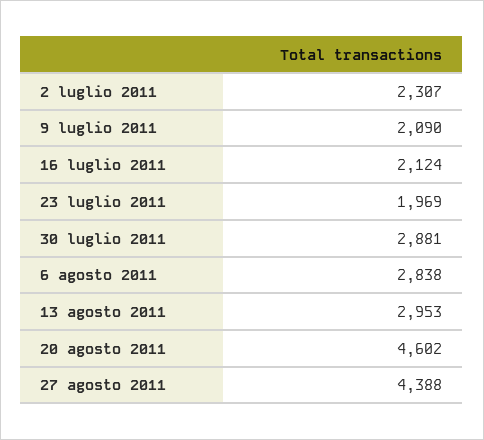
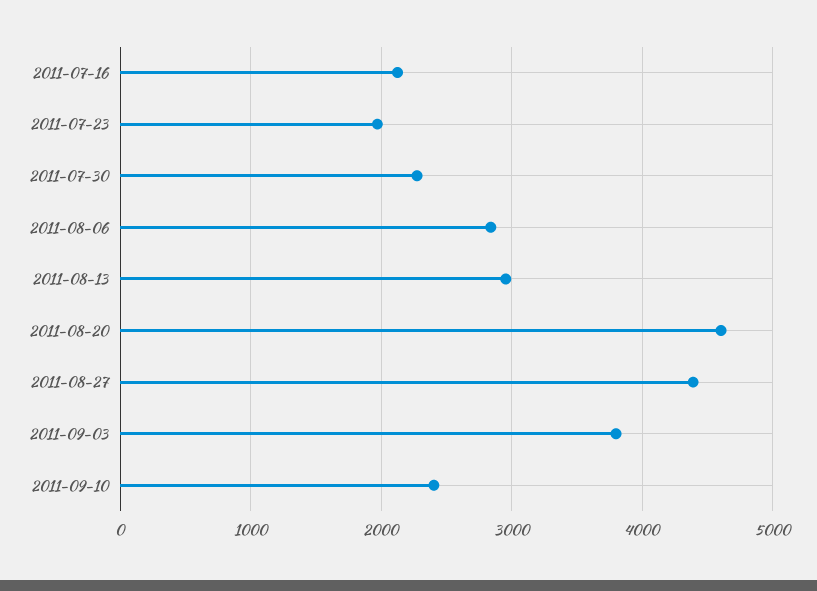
2 luglio 2011: 2307 -> none
9 luglio 2011: 2090 -> none
30 luglio 2011: 2881 -> 2300
2011-09-03: none -> 3800
2011-09-10: none -> 2400

